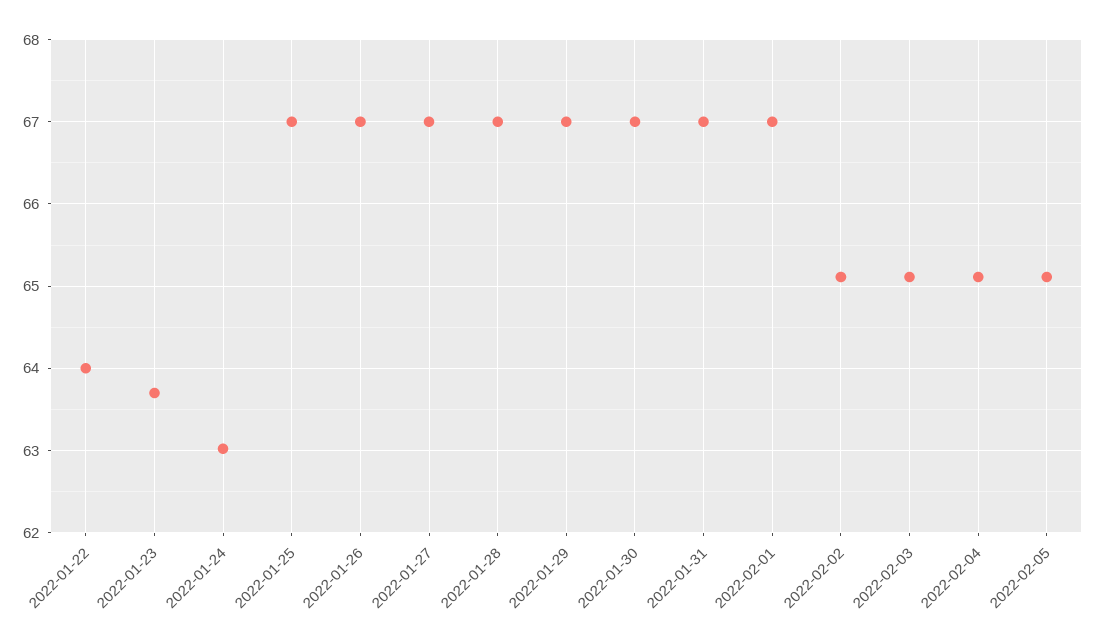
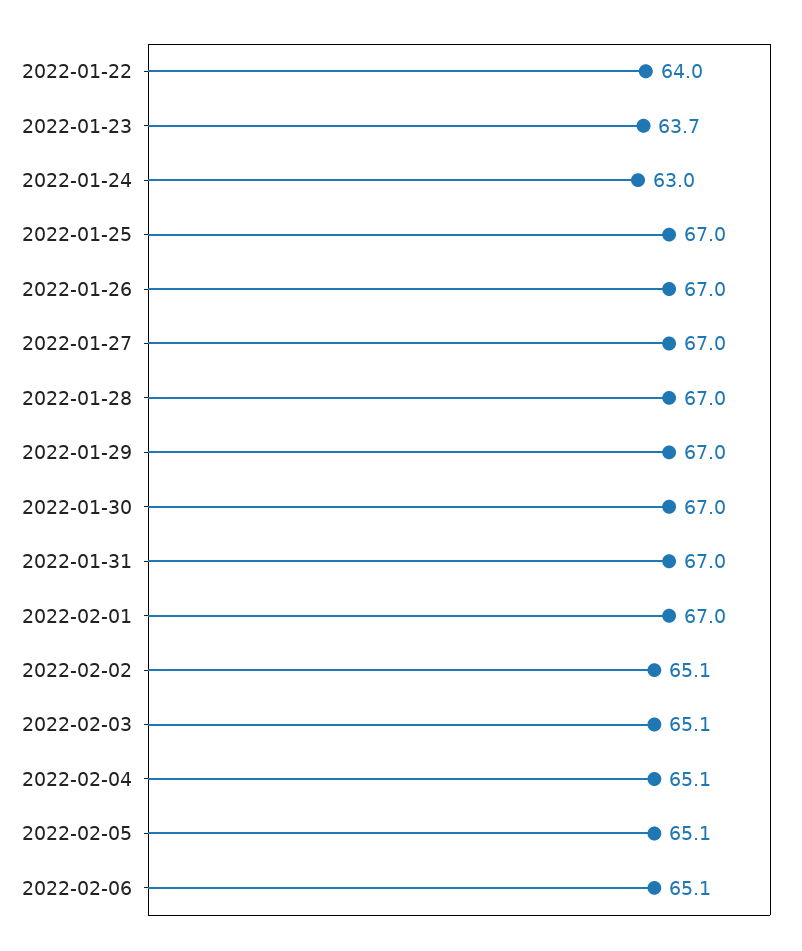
2022-02-06: none -> 65.1

